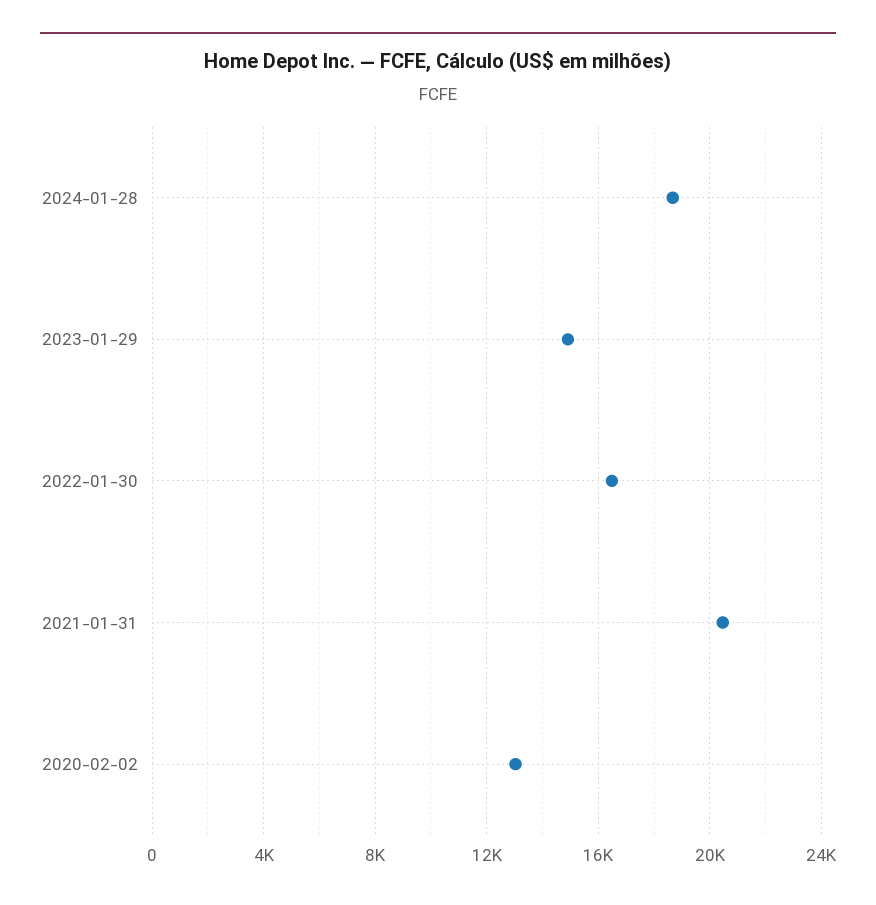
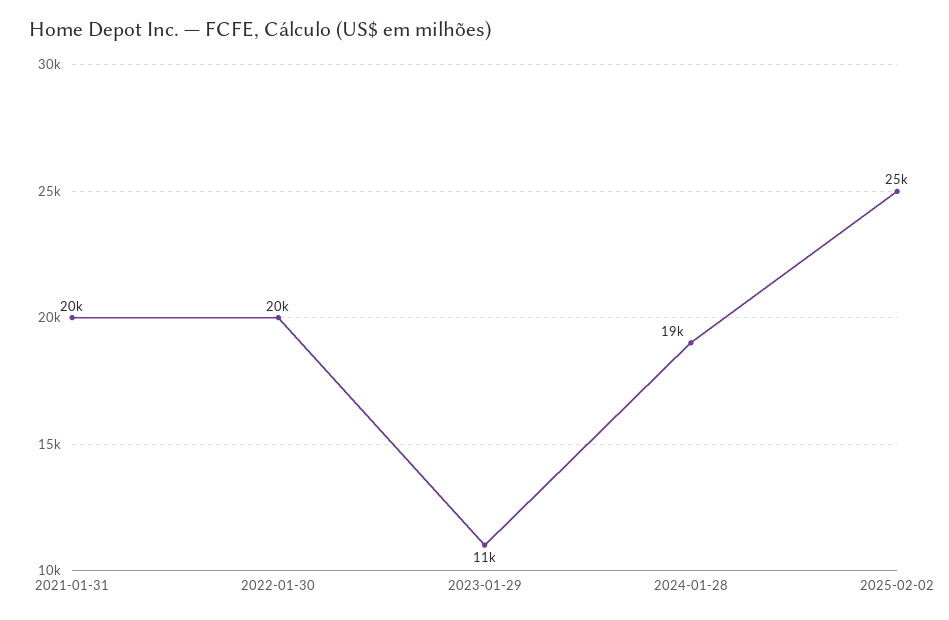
2023-01-29: 15000 -> 11000
2022-01-30: 16500 -> 20000
2020-02-02: 13000 -> none
2025-02-02: none -> 25000

